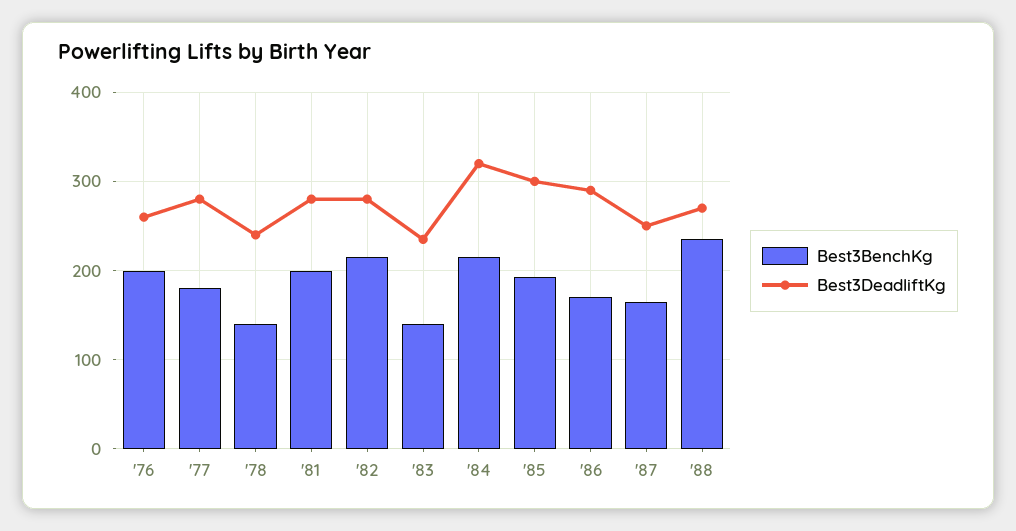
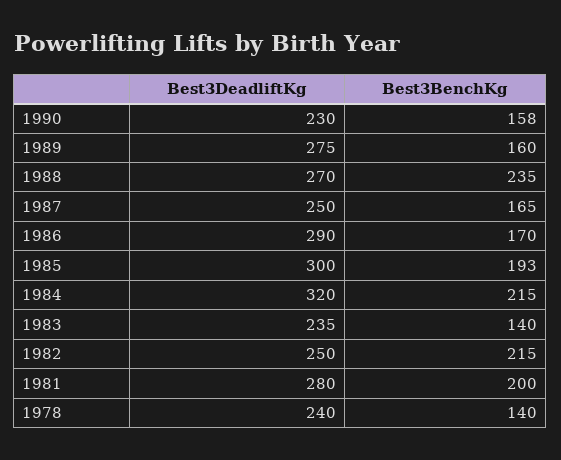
Best3BenchKg, '76: 200 -> none
Best3DeadliftKg, '76: 260 -> none
Best3BenchKg, '77: 180 -> none
Best3DeadliftKg, '77: 280 -> none
Best3DeadliftKg, '82: 280 -> 250
Best3DeadliftKg, 1990: none -> 230
Best3BenchKg, 1990: none -> 158
Best3DeadliftKg, 1989: none -> 275
Best3BenchKg, 1989: none -> 160

